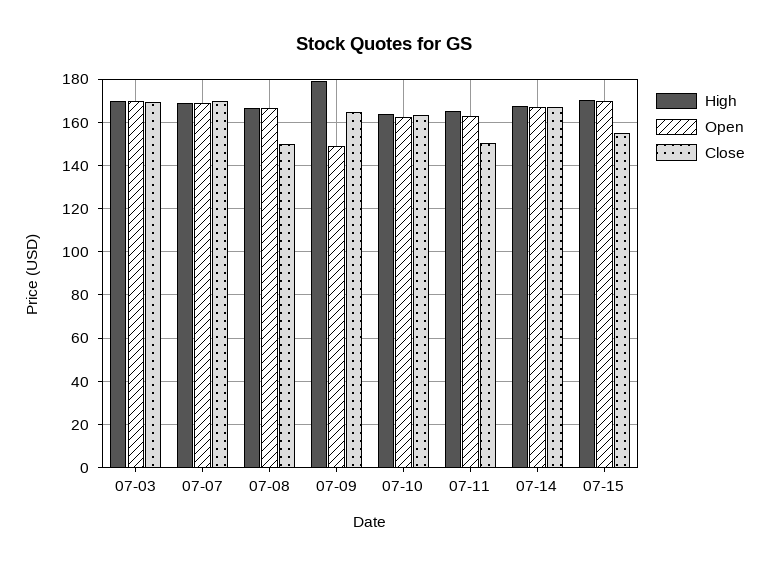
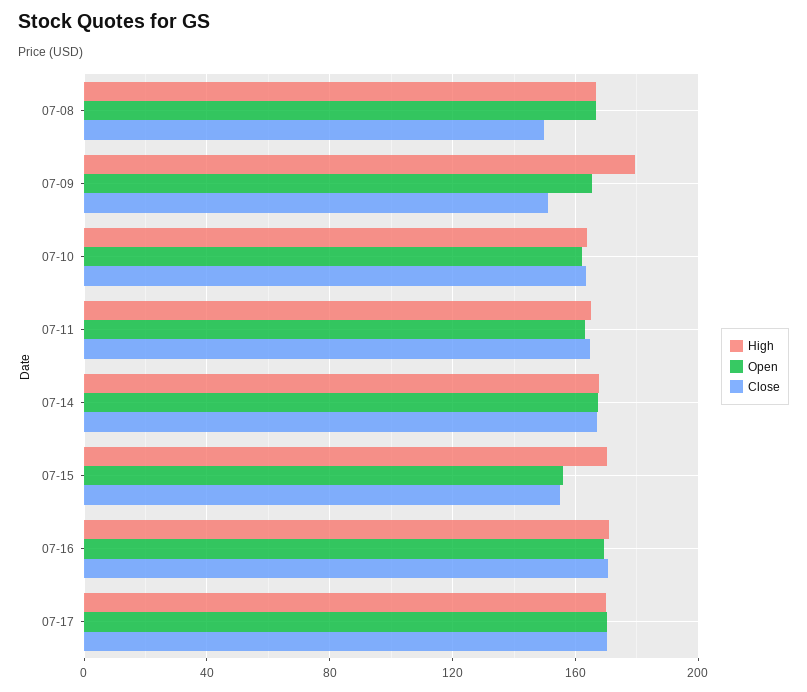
High, 07-03: 170 -> none
Open, 07-03: 170 -> none
Close, 07-03: 170 -> none
High, 07-07: 170 -> none
Open, 07-07: 170 -> none
Close, 07-07: 170 -> none
Open, 07-09: 150 -> 165
Close, 07-09: 165 -> 150
Close, 07-11: 150 -> 165
Open, 07-15: 170 -> 155
High, 07-16: none -> 170
Open, 07-16: none -> 170
Close, 07-16: none -> 170
High, 07-17: none -> 170
Open, 07-17: none -> 170
Close, 07-17: none -> 170

